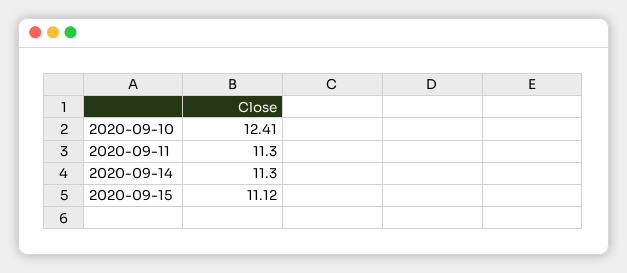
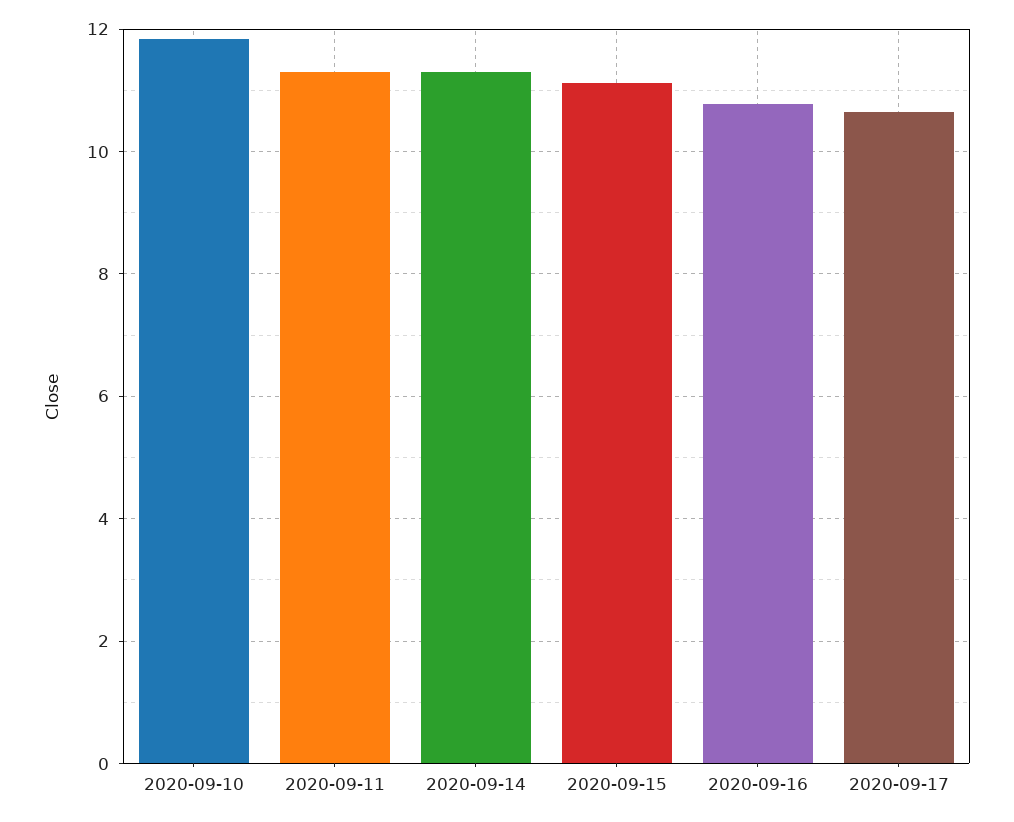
2020-09-10: 12.41 -> 11.8
2020-09-16: none -> 10.8
2020-09-17: none -> 10.6

